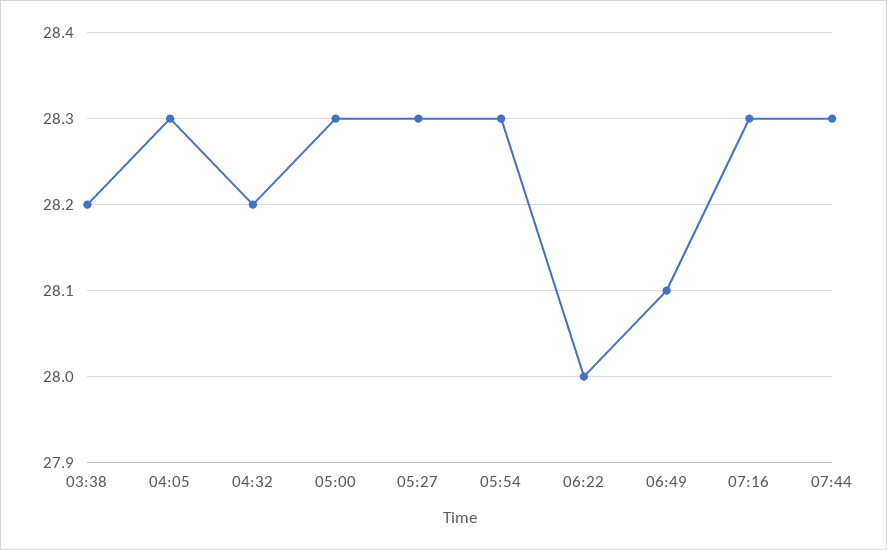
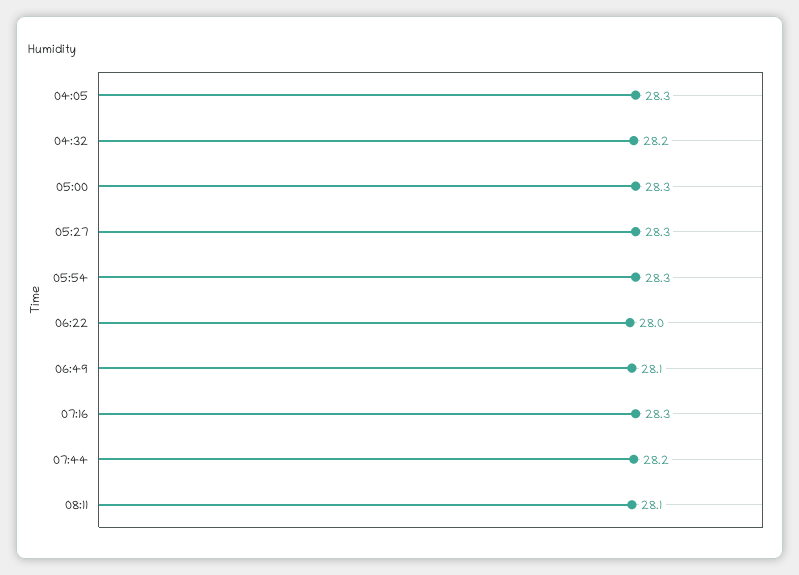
03:38: 28.2 -> none
07:44: 28.3 -> 28.2
08:11: none -> 28.1

